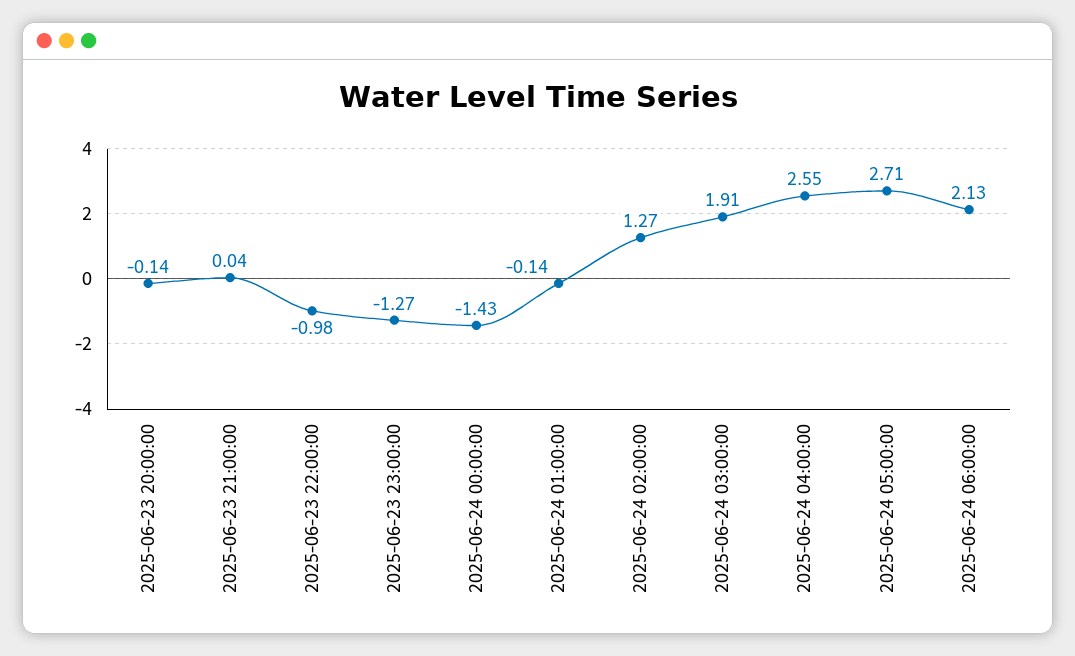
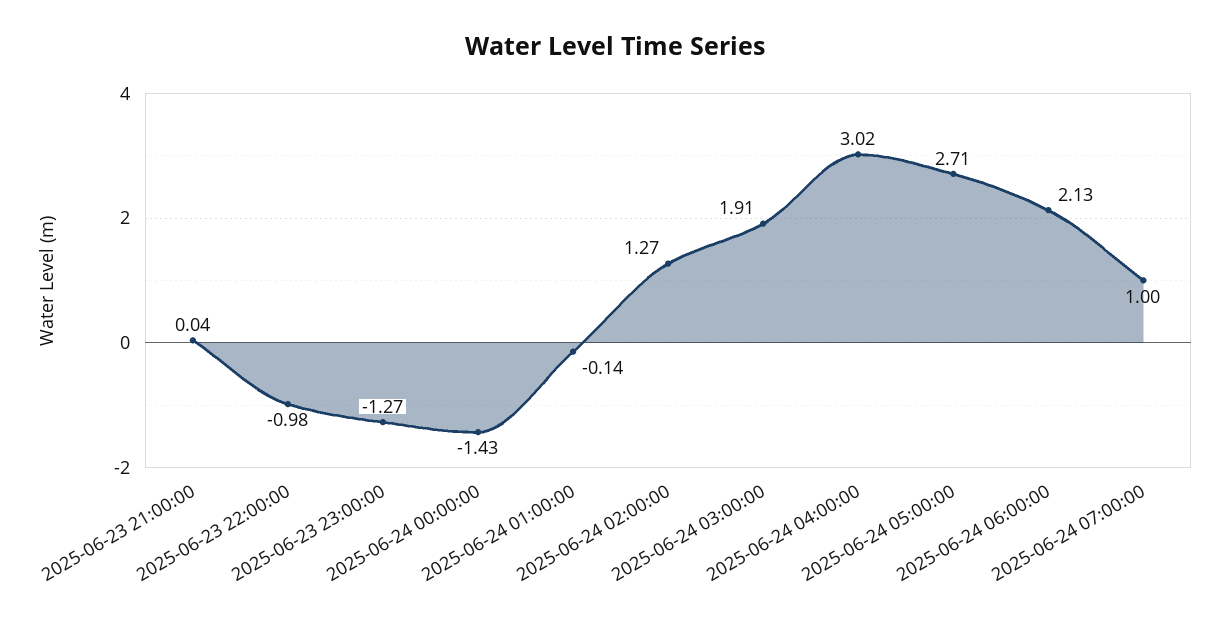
2025-06-23 20:00:00: -0.14 -> none
2025-06-24 04:00:00: 2.55 -> 3.02
2025-06-24 07:00:00: none -> 1

